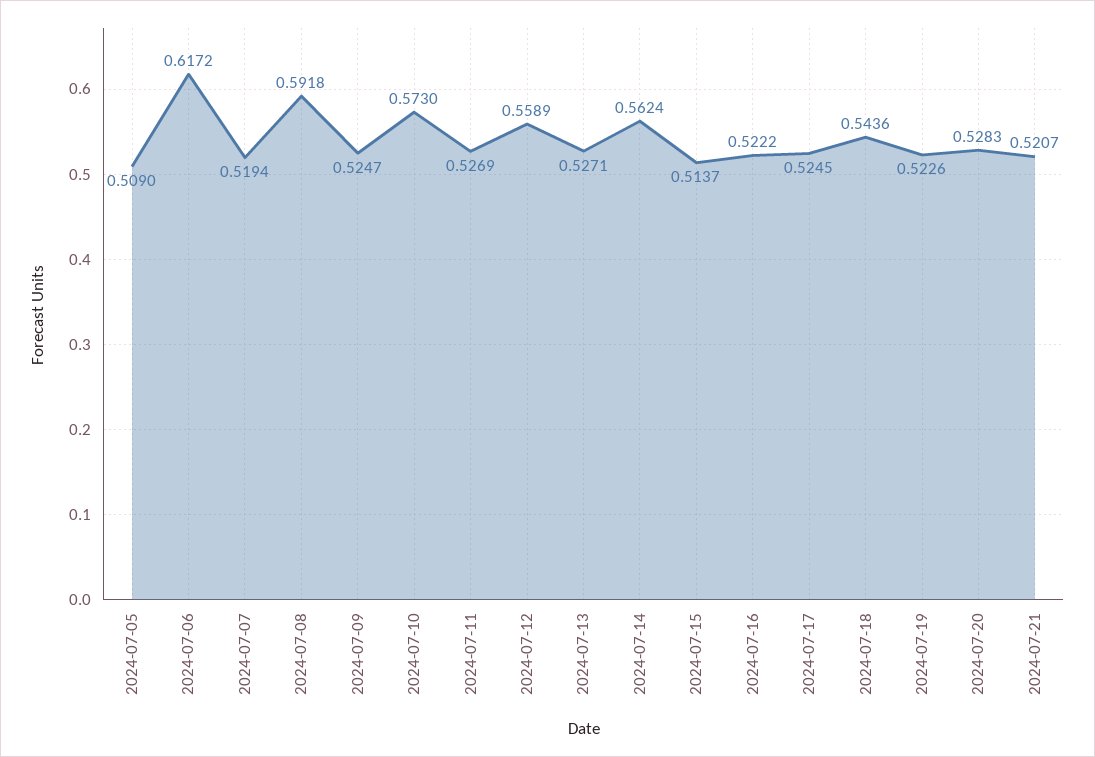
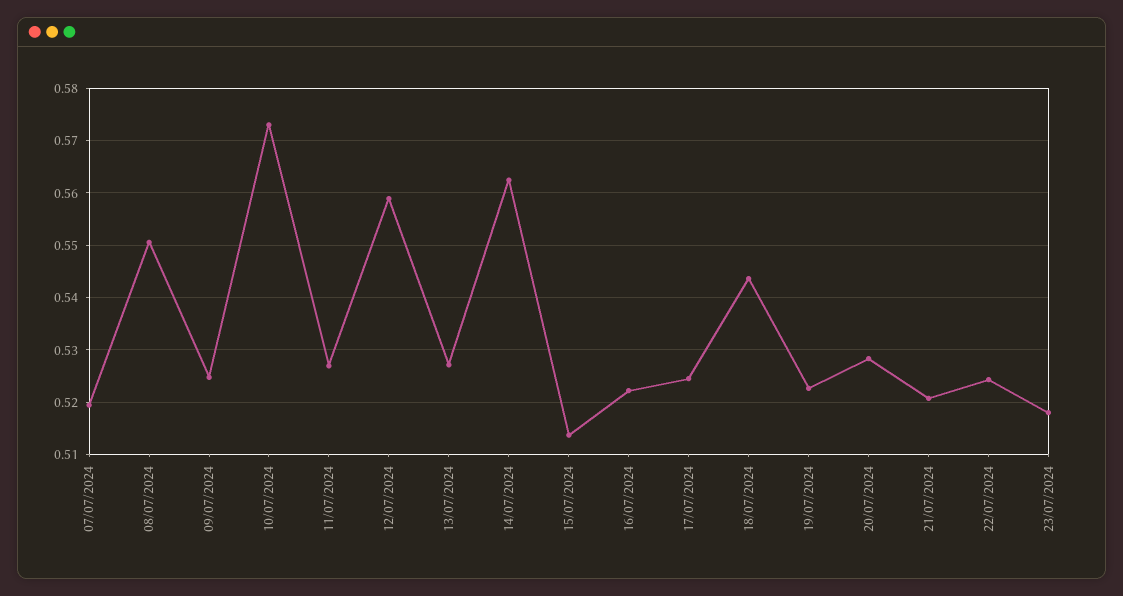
2024-07-05: 0.509 -> none
2024-07-06: 0.6172 -> none
2024-07-08: 0.5918 -> 0.55
22/07/2024: none -> 0.524
23/07/2024: none -> 0.518

